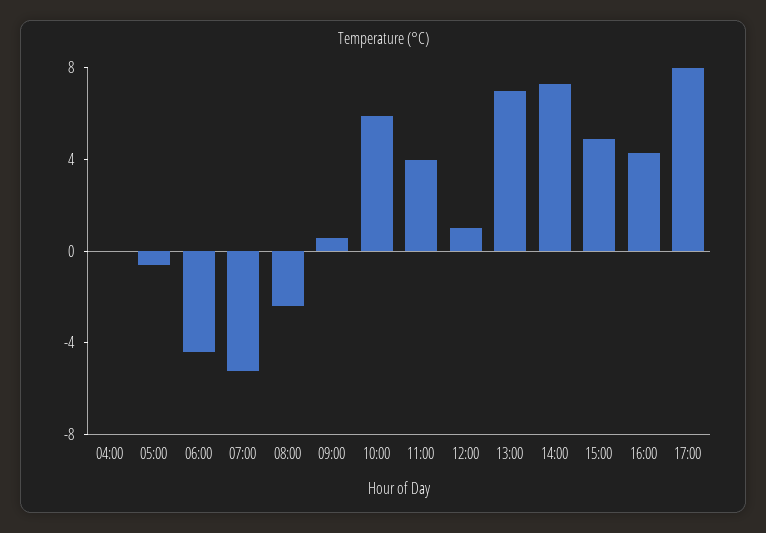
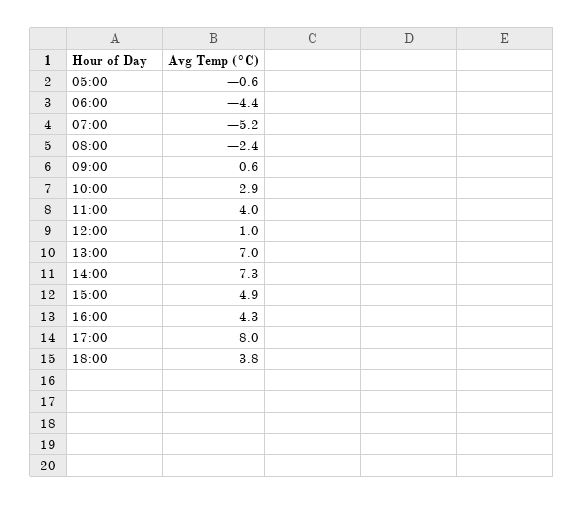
04:00: 0 -> none
10:00: 6 -> 2.9
18:00: none -> 3.8

